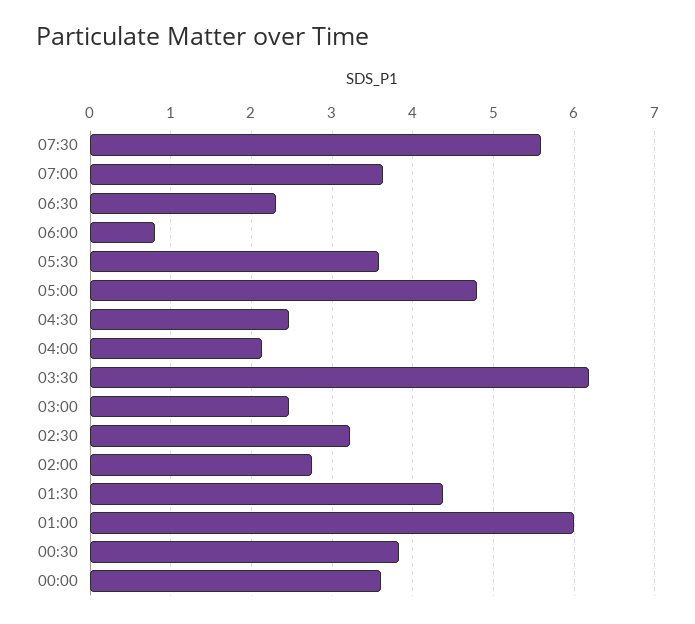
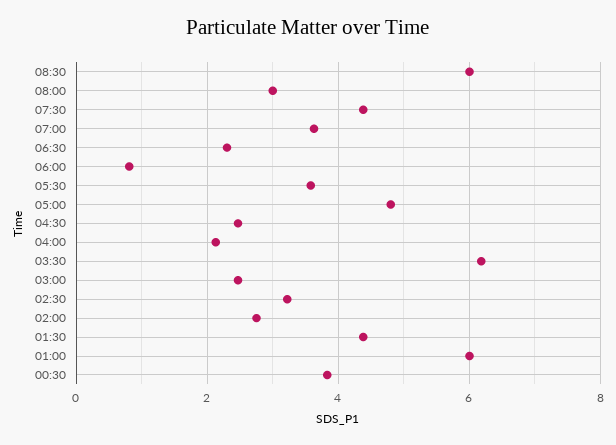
07:30: 5.6 -> 4.4
00:00: 3.6 -> none
08:30: none -> 6
08:00: none -> 3

